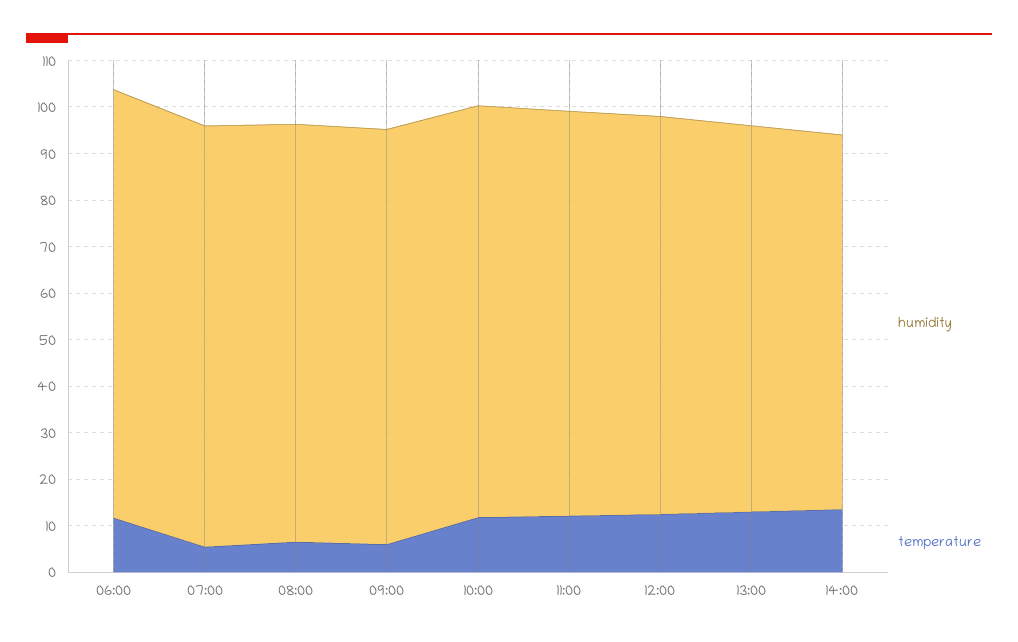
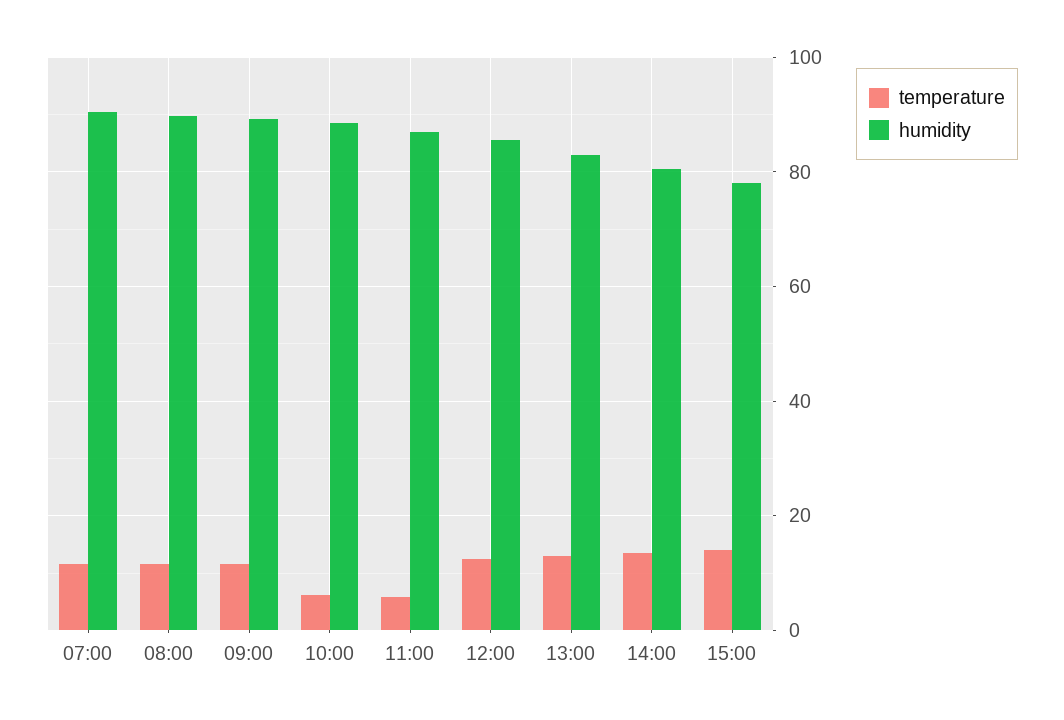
humidity, 06:00: 92 -> none
temperature, 06:00: 12 -> none
temperature, 07:00: 6 -> 12
temperature, 08:00: 6 -> 12
temperature, 09:00: 6 -> 12
temperature, 10:00: 12 -> 6
temperature, 11:00: 12 -> 6
temperature, 15:00: none -> 14
humidity, 15:00: none -> 78

